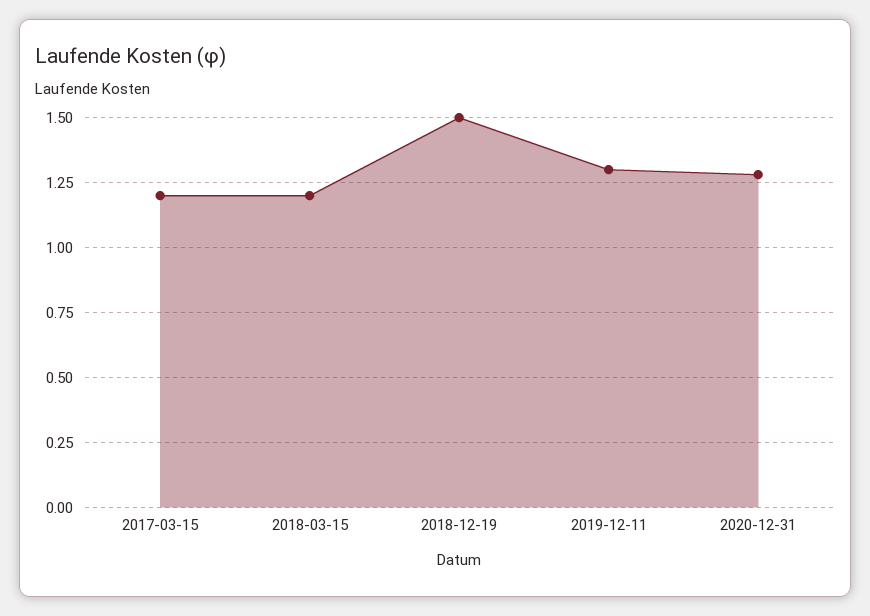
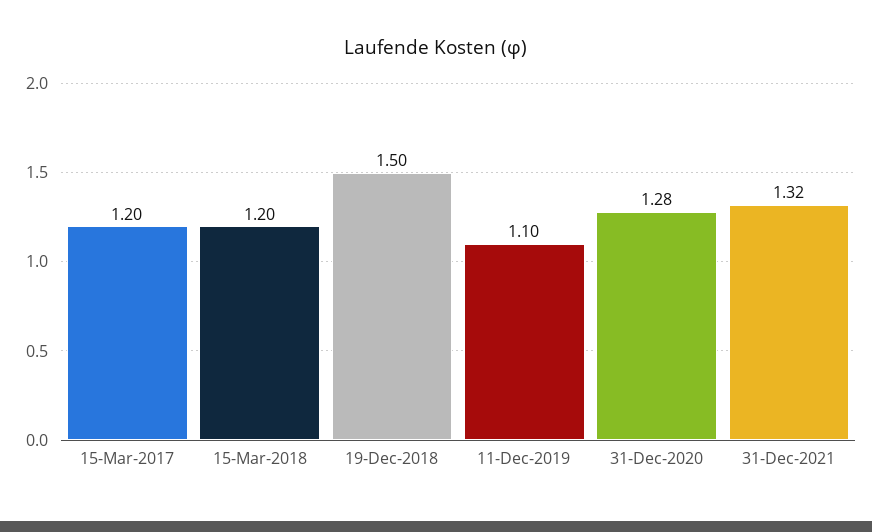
2019-12-11: 1.3 -> 1.1
31-Dec-2021: none -> 1.32

